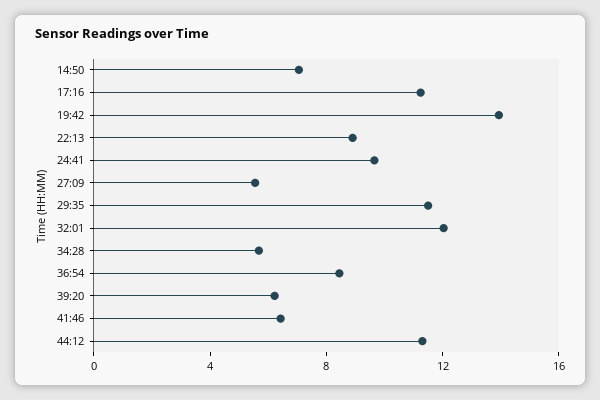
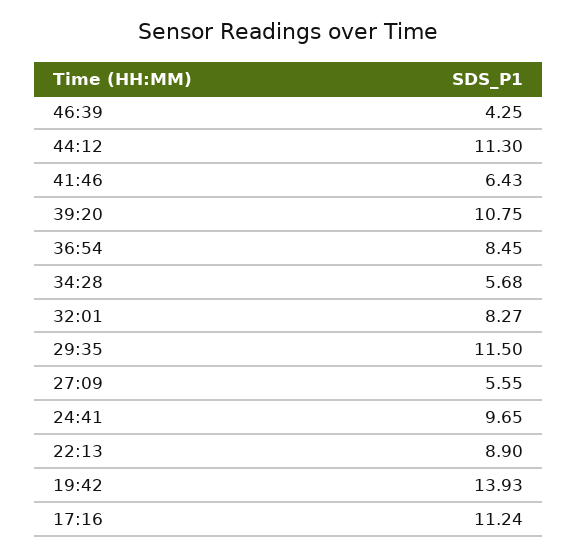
14:50: 7 -> none
32:01: 12 -> 8.27
39:20: 6 -> 10.75
46:39: none -> 4.25

